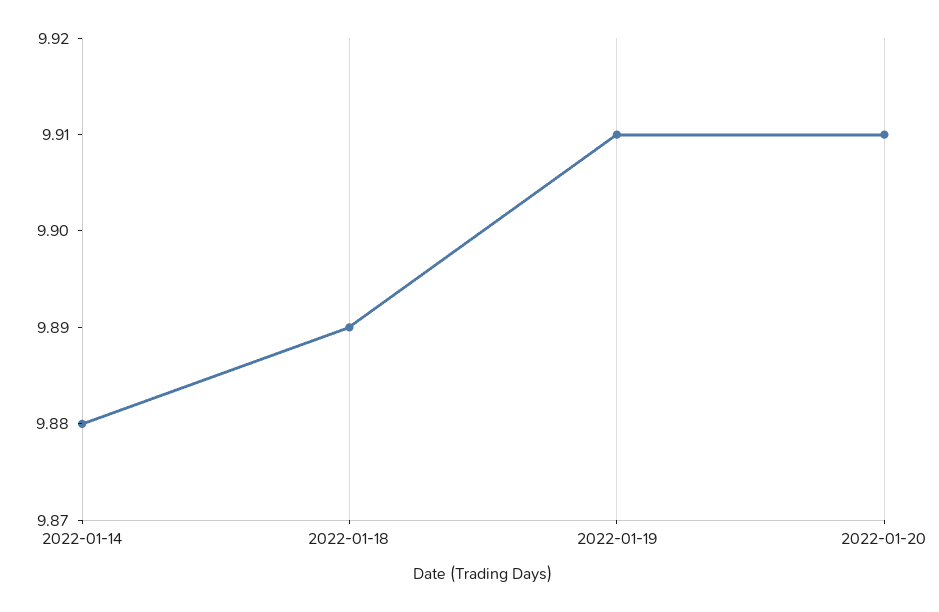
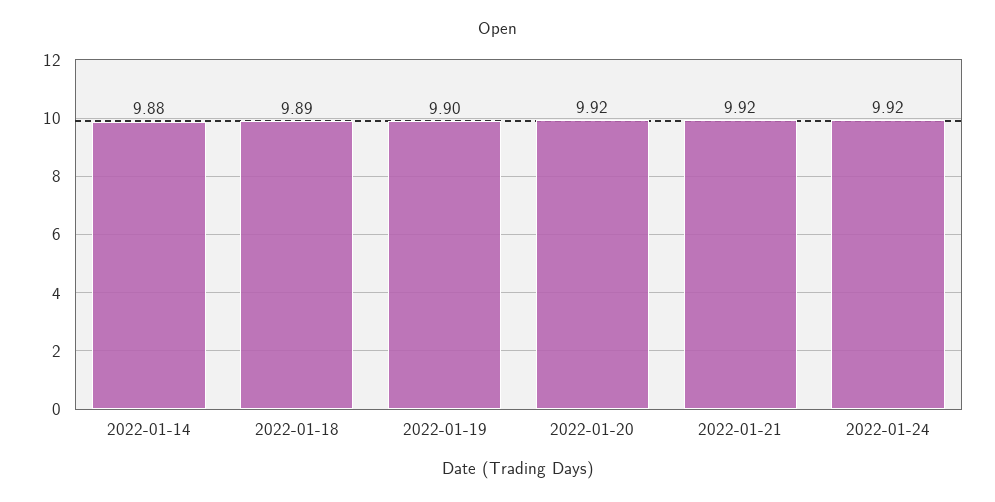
2022-01-19: 9.91 -> 9.9
2022-01-20: 9.91 -> 9.92
2022-01-21: none -> 9.92
2022-01-24: none -> 9.92

